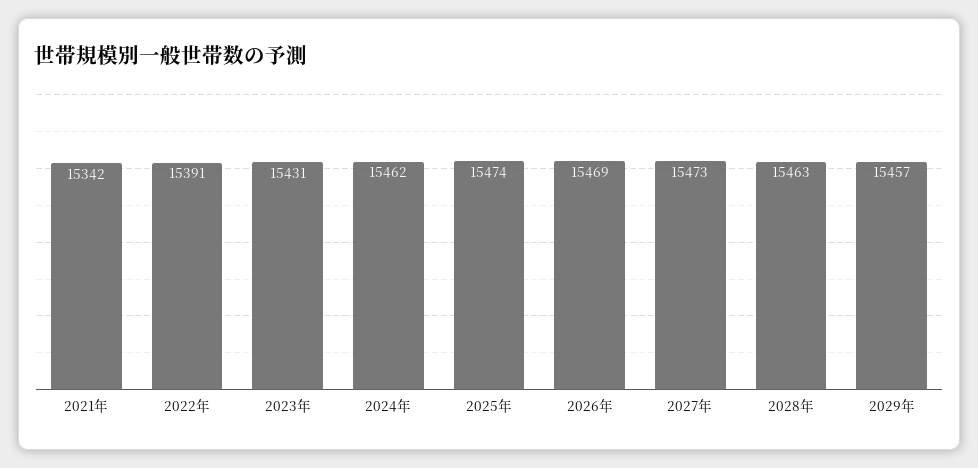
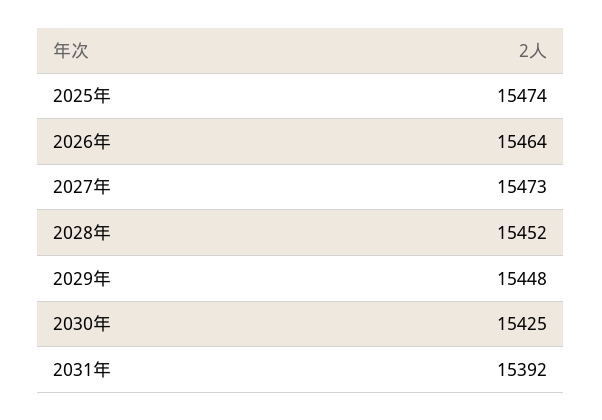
2021年: 15342 -> none
2022年: 15391 -> none
2023年: 15431 -> none
2024年: 15462 -> none
2026年: 15469 -> 15464
2028年: 15463 -> 15452
2029年: 15457 -> 15448
2030年: none -> 15425
2031年: none -> 15392

